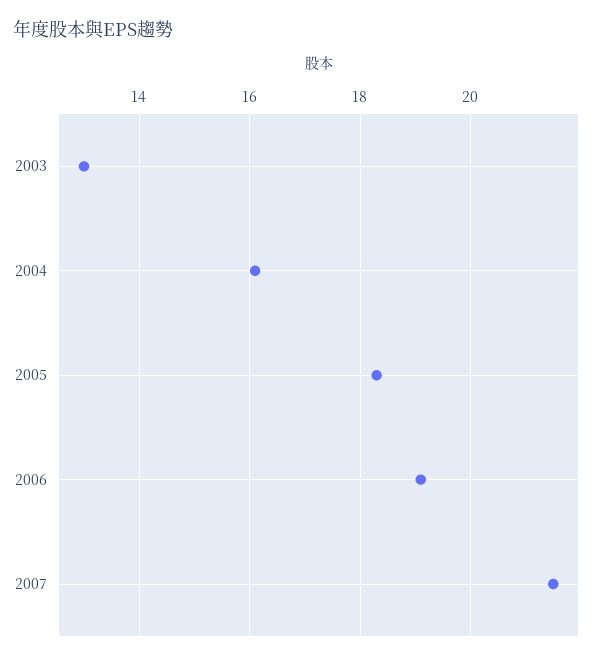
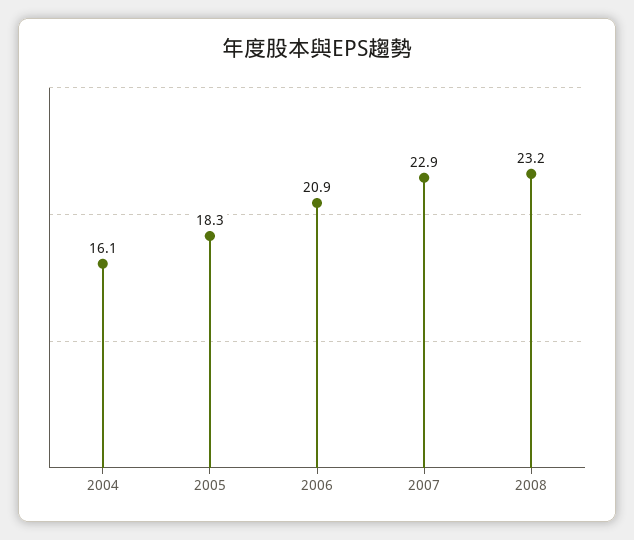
2003: 13 -> none
2006: 19 -> 20.9
2007: 21.5 -> 22.9
2008: none -> 23.2

